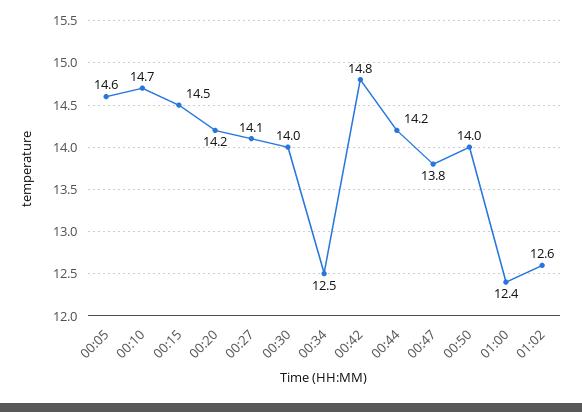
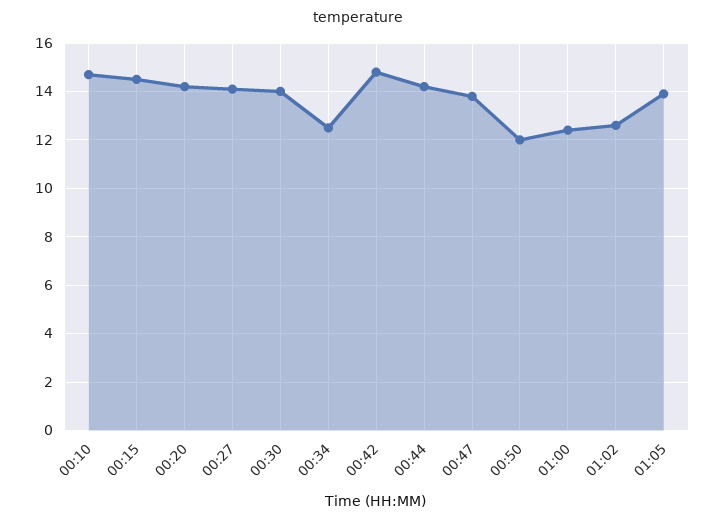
00:05: 14.6 -> none
00:50: 14 -> 12
01:05: none -> 14

